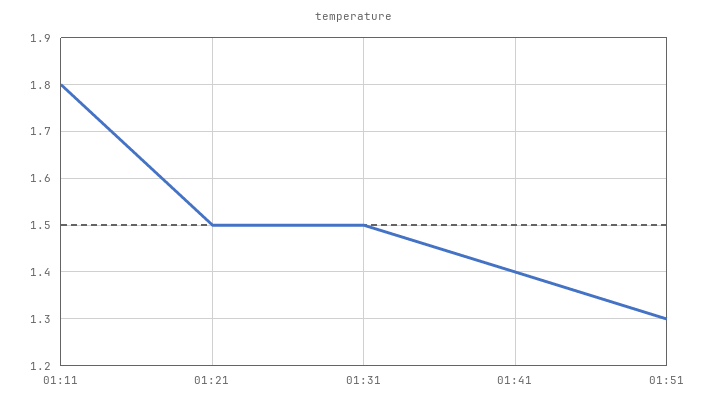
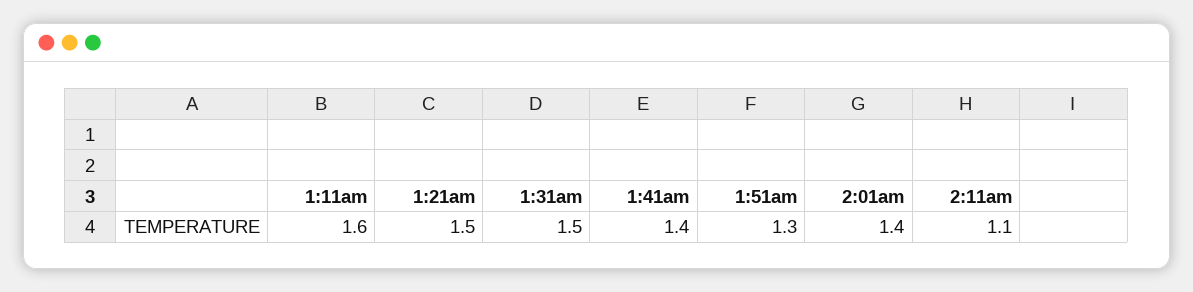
01:11: 1.8 -> 1.6
2:01am: none -> 1.4
2:11am: none -> 1.1

